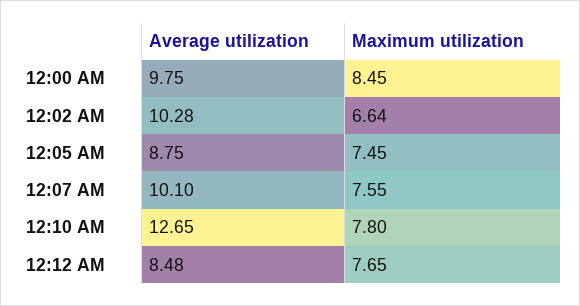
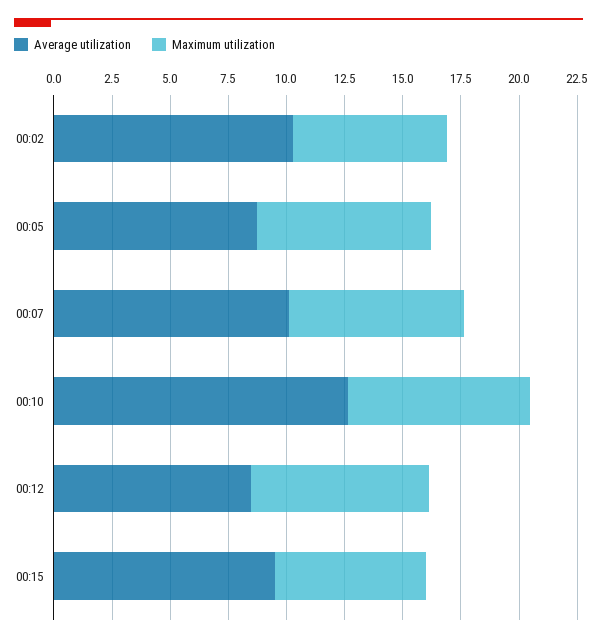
Average utilization, 12:00 AM: 9.75 -> none
Maximum utilization, 12:00 AM: 8.45 -> none
Average utilization, 00:15: none -> 9.5
Maximum utilization, 00:15: none -> 6.5

